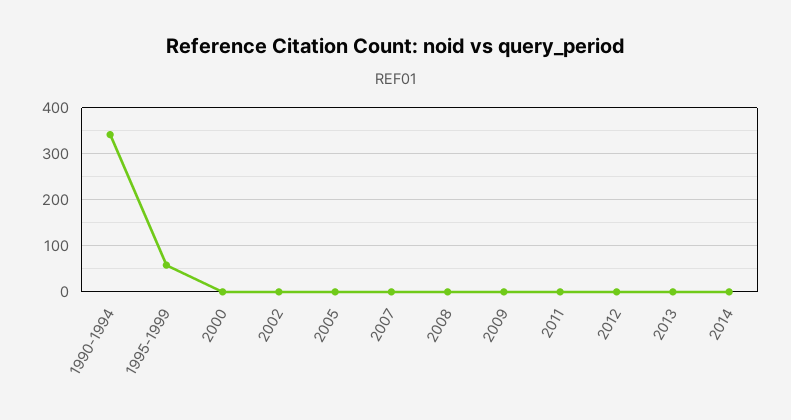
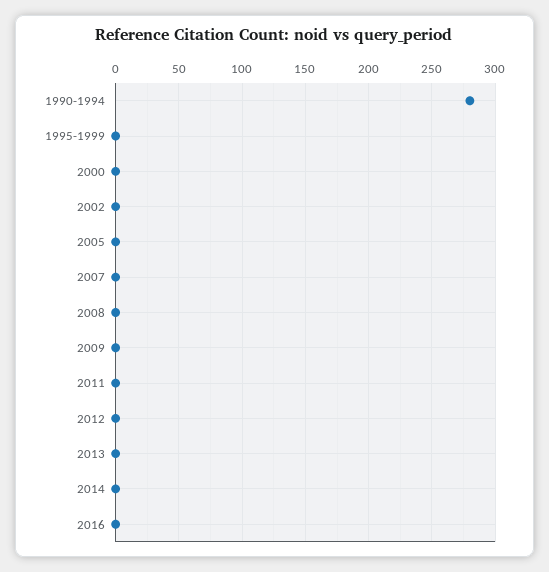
1990-1994: 340 -> 280
1995-1999: 60 -> 0
2016: none -> 0

